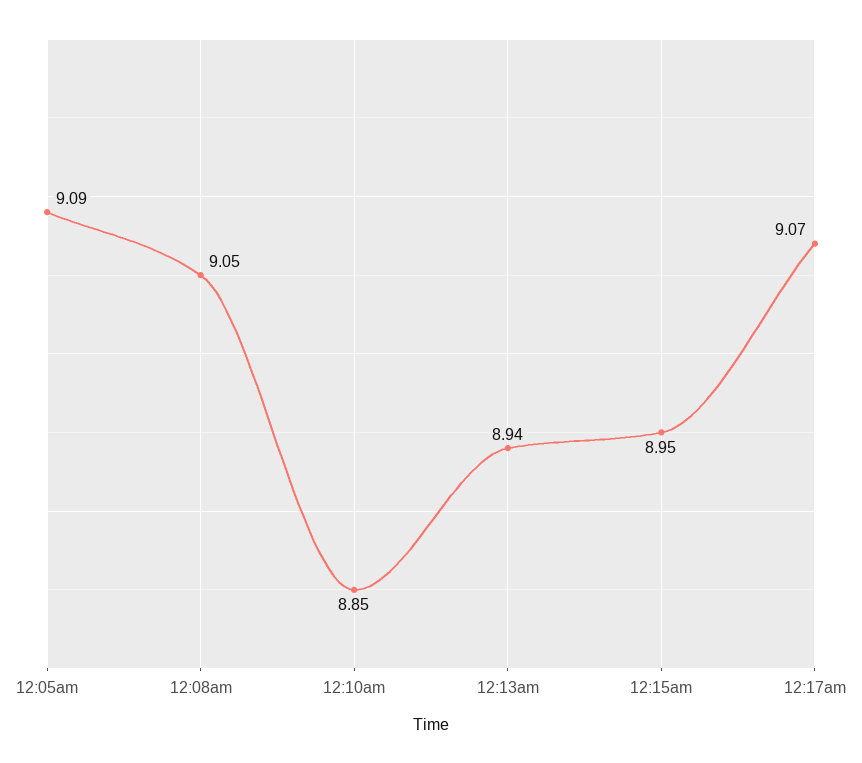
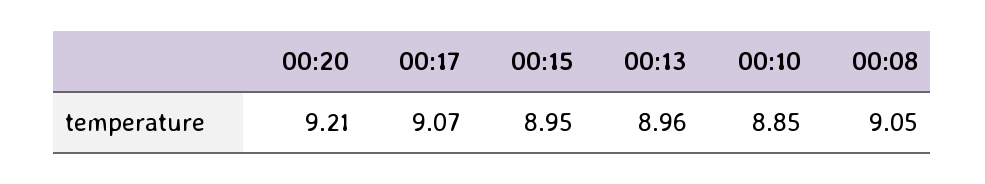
12:05am: 9.09 -> none
12:13am: 8.94 -> 8.96
00:20: none -> 9.21

